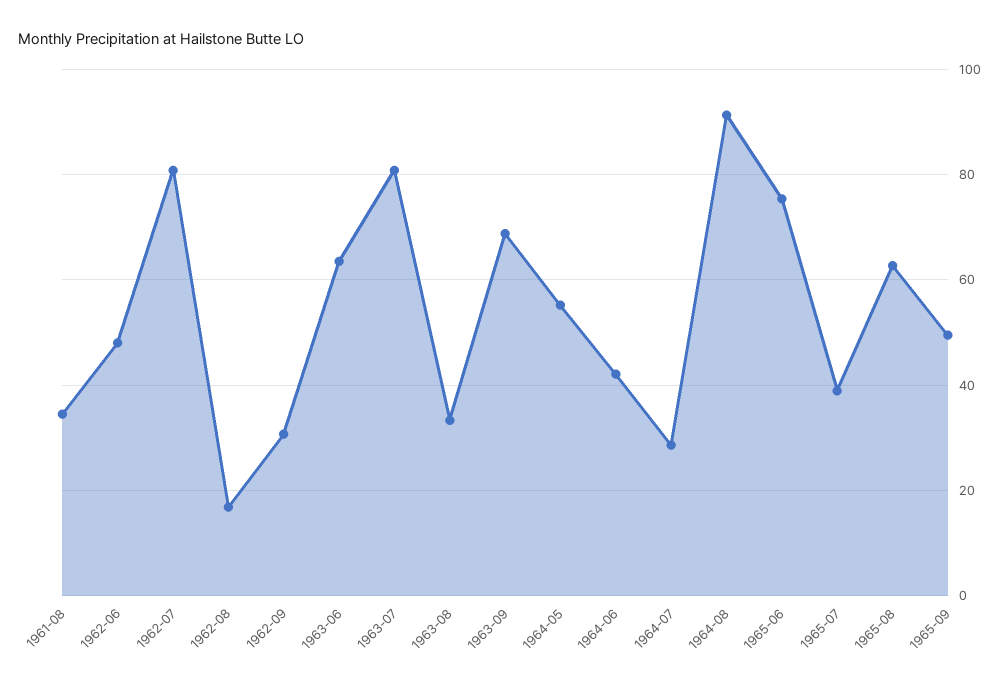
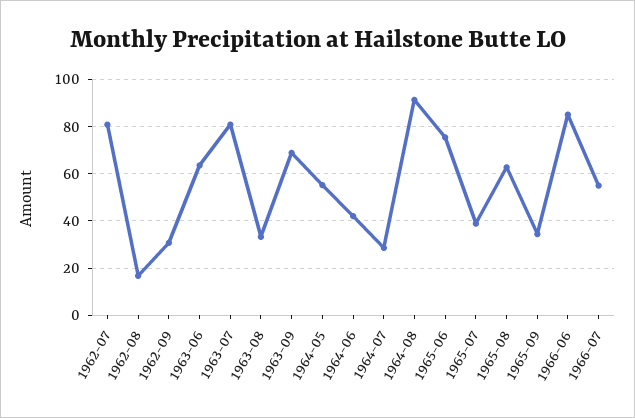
1961-08: 34 -> none
1962-06: 48 -> none
1965-09: 50 -> 35
1966-06: none -> 85
1966-07: none -> 55

